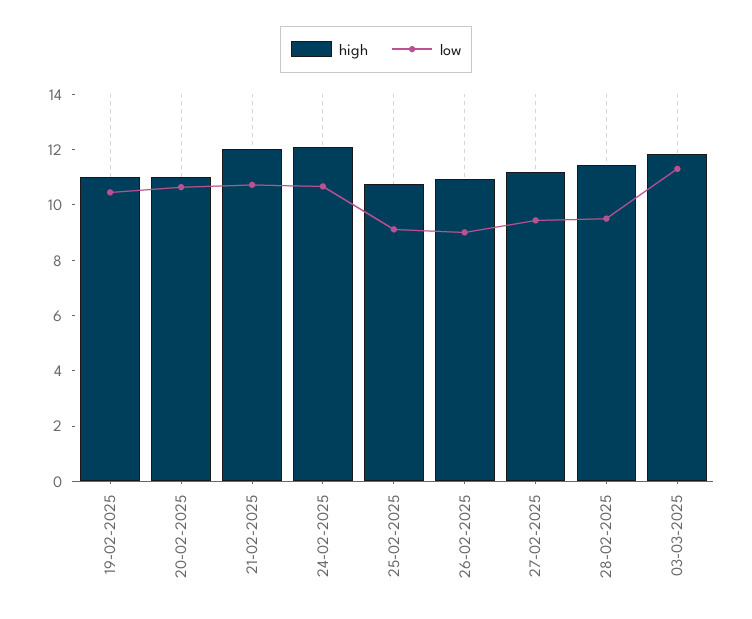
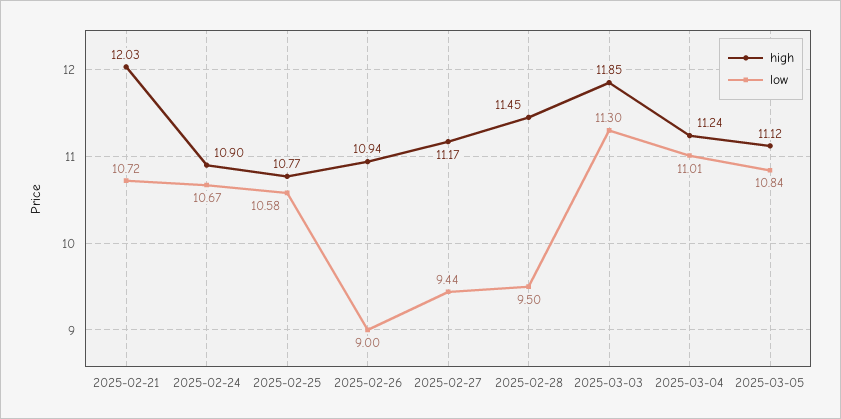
high, 19-02-2025: 11 -> none
low, 19-02-2025: 10.5 -> none
high, 20-02-2025: 11 -> none
low, 20-02-2025: 10.5 -> none
high, 24-02-2025: 12 -> 10.9
low, 25-02-2025: 9 -> 10.58
high, 2025-03-04: none -> 11.24
low, 2025-03-04: none -> 11.01
high, 2025-03-05: none -> 11.12
low, 2025-03-05: none -> 10.84

